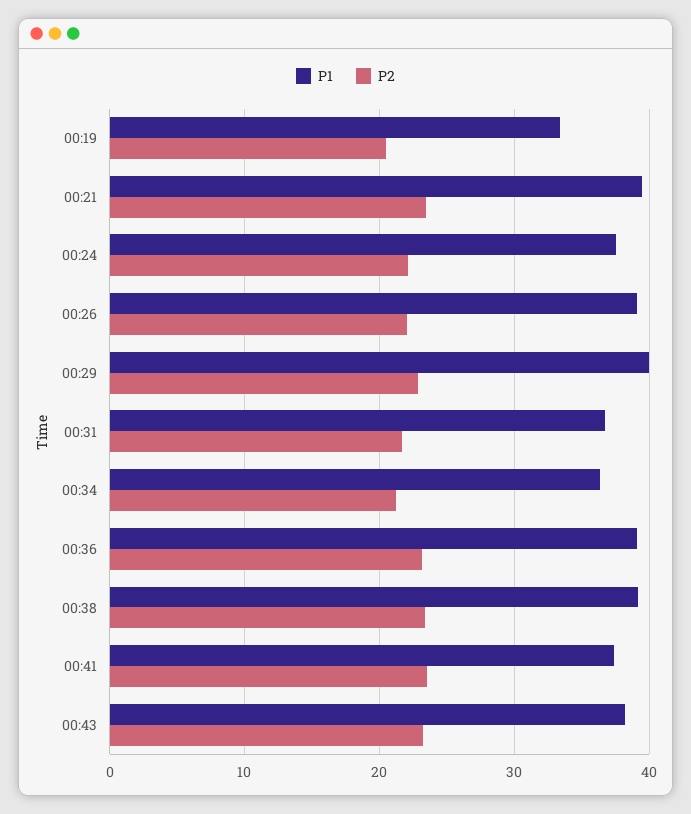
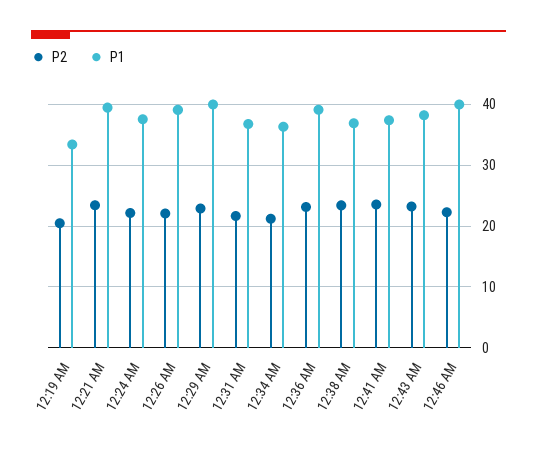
P1, 00:38: 39 -> 37
P2, 12:46 AM: none -> 22
P1, 12:46 AM: none -> 40

